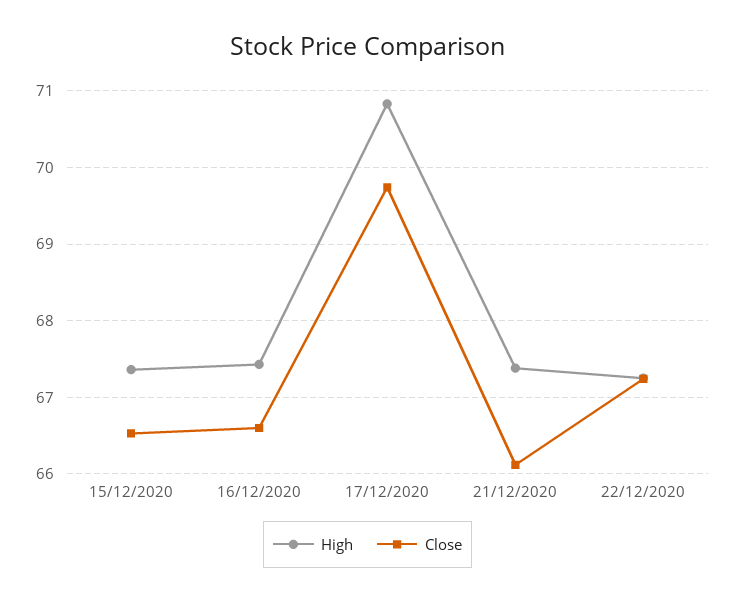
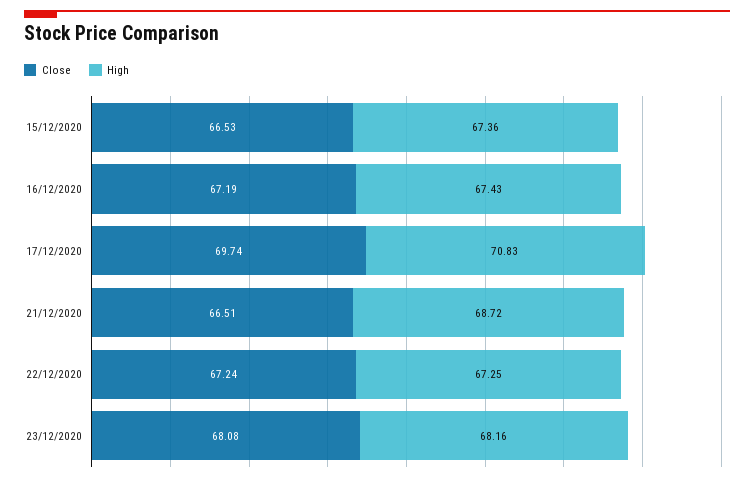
Close, 16/12/2020: 66.6 -> 67.19
High, 21/12/2020: 67.4 -> 68.72
Close, 21/12/2020: 66.1 -> 66.51
Close, 23/12/2020: none -> 68.08
High, 23/12/2020: none -> 68.16

